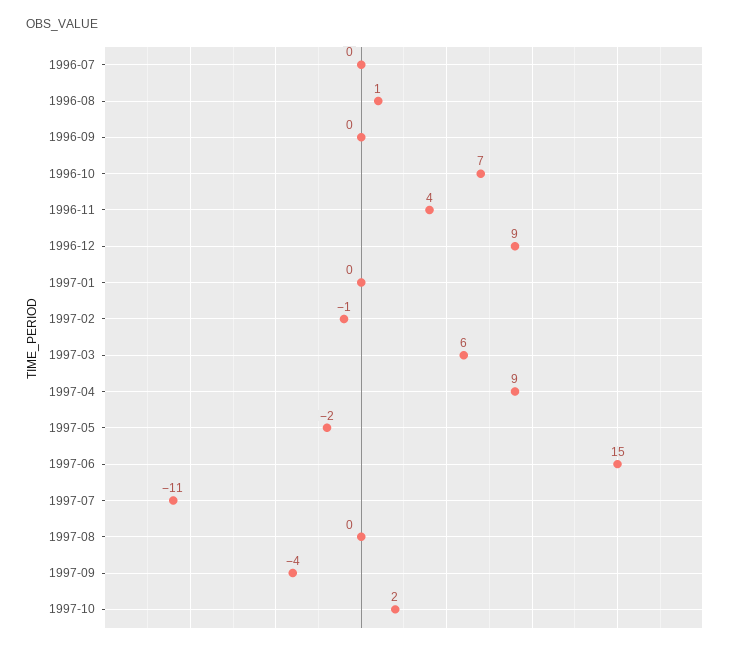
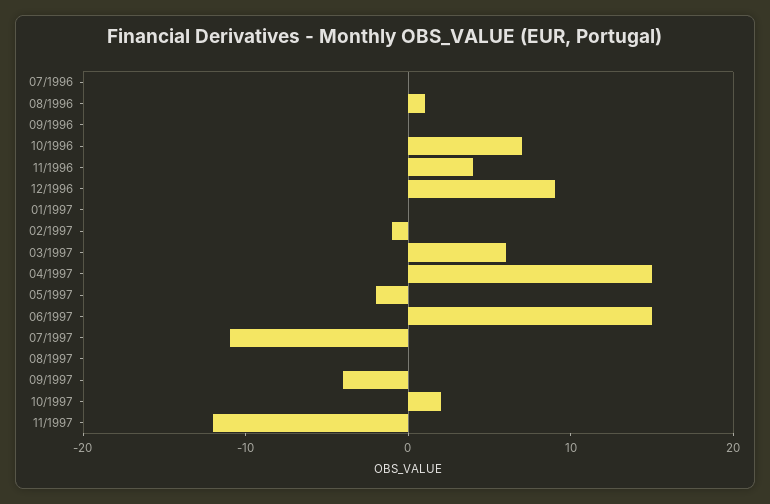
1997-04: 9 -> 15
11/1997: none -> -12

